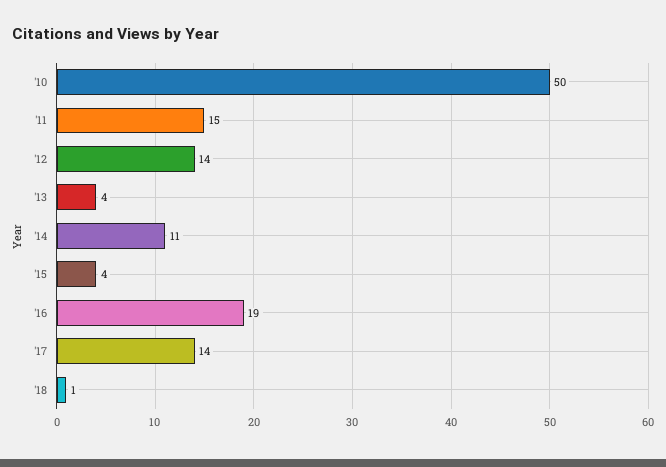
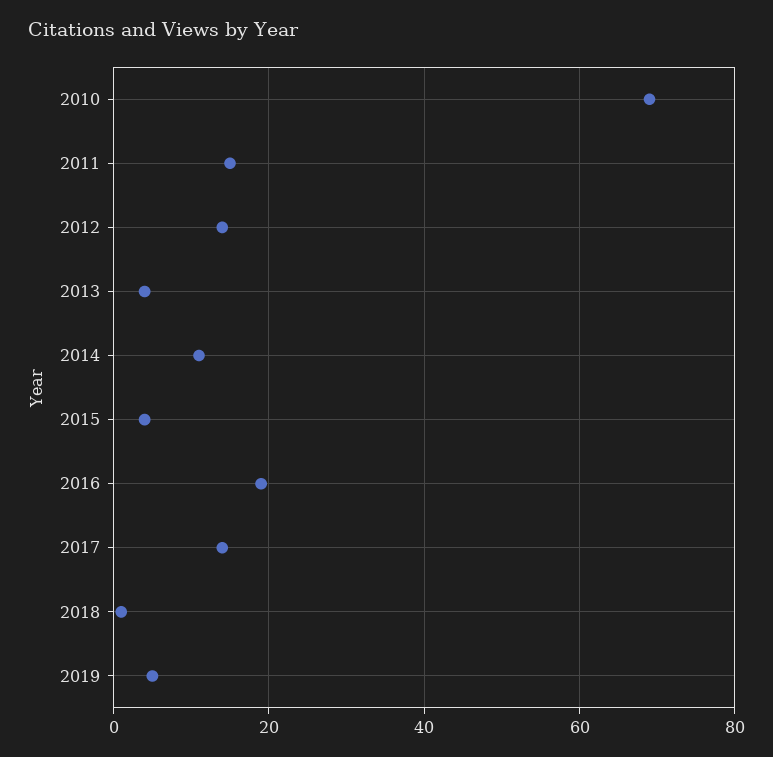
'10: 50 -> 70
2019: none -> 5

